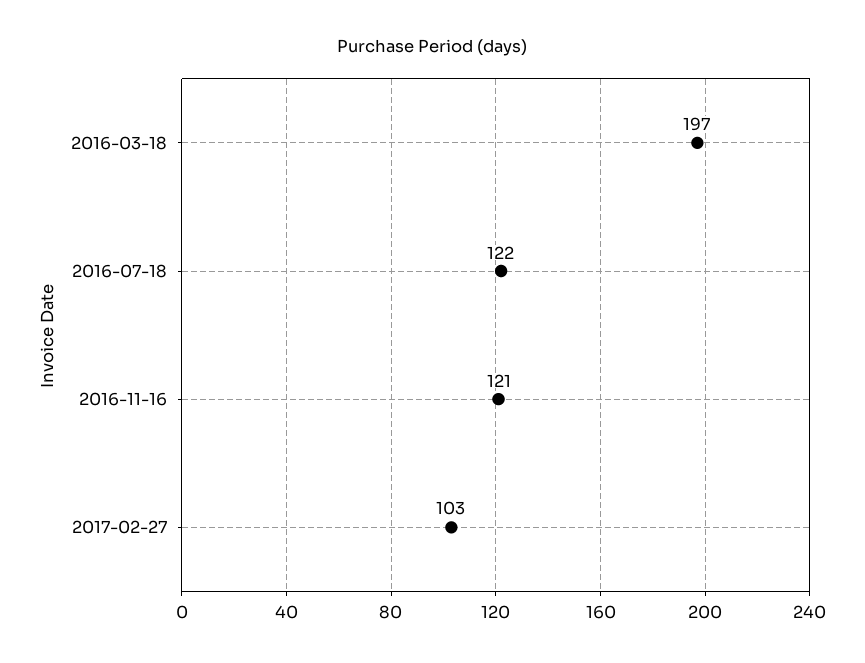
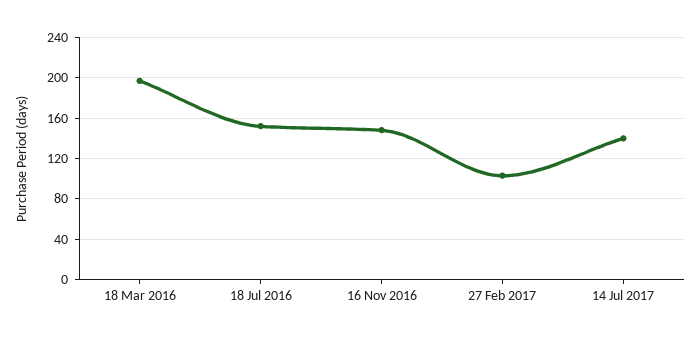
2016-07-18: 122 -> 150
2016-11-16: 121 -> 150
14 Jul 2017: none -> 140

